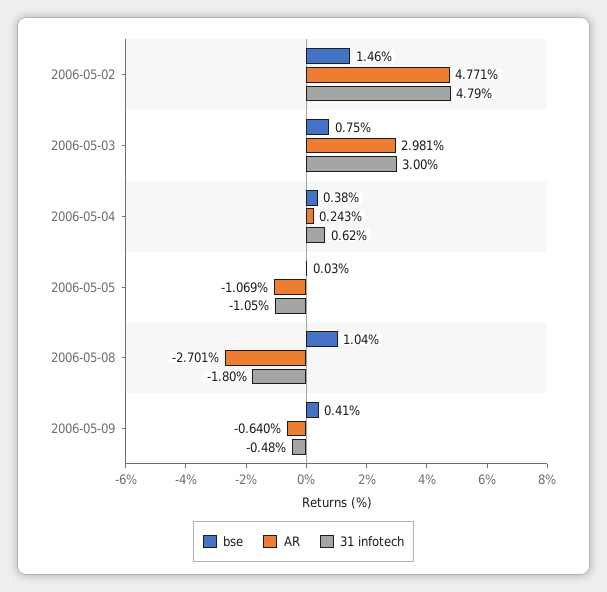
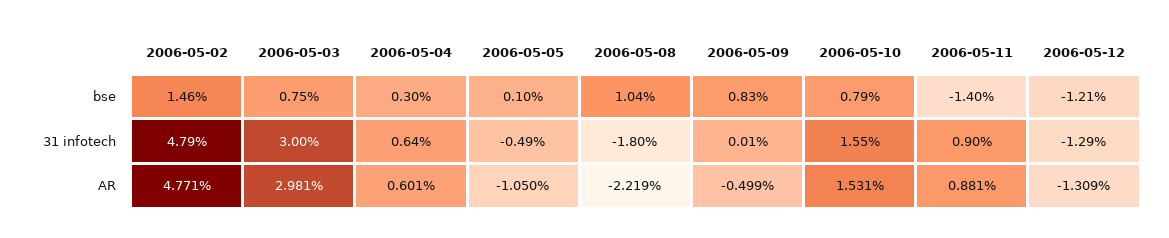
bse, 2006-05-04: 0.38 -> 0.3
AR, 2006-05-04: 0.243 -> 0.601
31 infotech, 2006-05-04: 0.62 -> 0.64
bse, 2006-05-05: 0.03 -> 0.1
AR, 2006-05-05: -1.069 -> -1.05
31 infotech, 2006-05-05: -1.05 -> -0.49
AR, 2006-05-08: -2.701 -> -2.219
bse, 2006-05-09: 0.41 -> 0.83
AR, 2006-05-09: -0.64 -> -0.499
31 infotech, 2006-05-09: -0.48 -> 0.01
bse, 2006-05-10: none -> 0.79
bse, 2006-05-11: none -> -1.4
bse, 2006-05-12: none -> -1.21
31 infotech, 2006-05-10: none -> 1.55
31 infotech, 2006-05-11: none -> 0.9
31 infotech, 2006-05-12: none -> -1.29
AR, 2006-05-10: none -> 1.531
AR, 2006-05-11: none -> 0.881
AR, 2006-05-12: none -> -1.309

